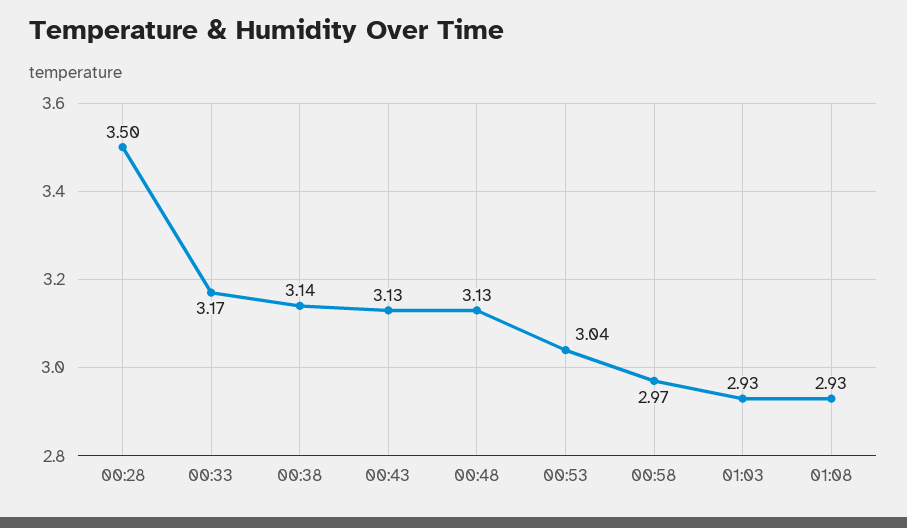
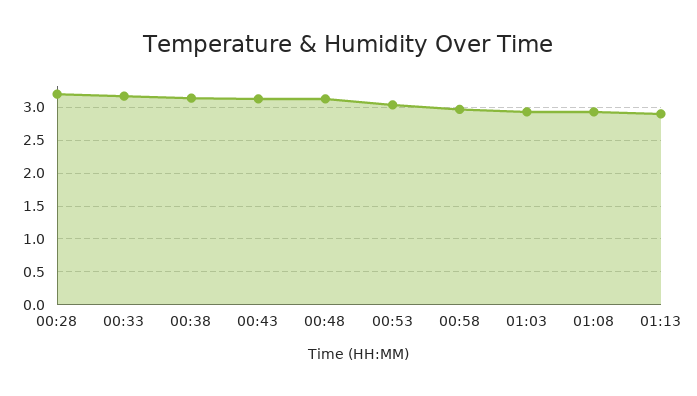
00:28: 3.5 -> 3.2
01:13: none -> 2.9

